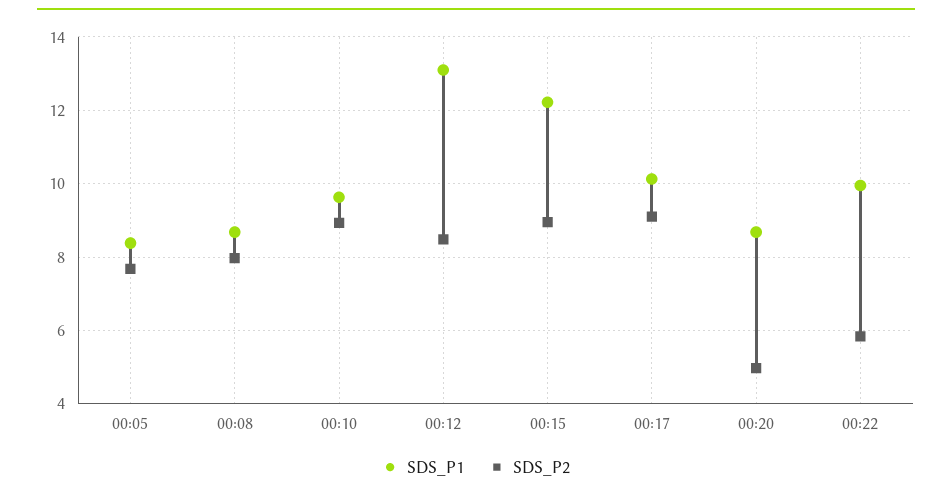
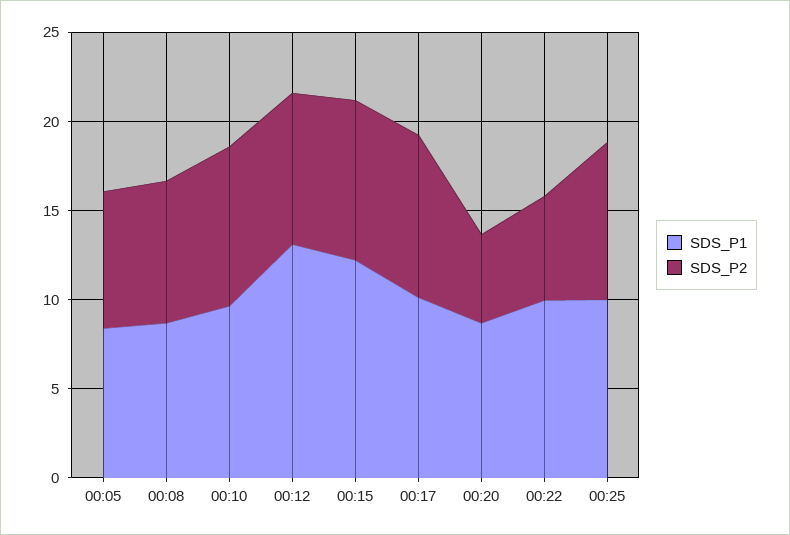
SDS_P1, 00:25: none -> 10
SDS_P2, 00:25: none -> 9

